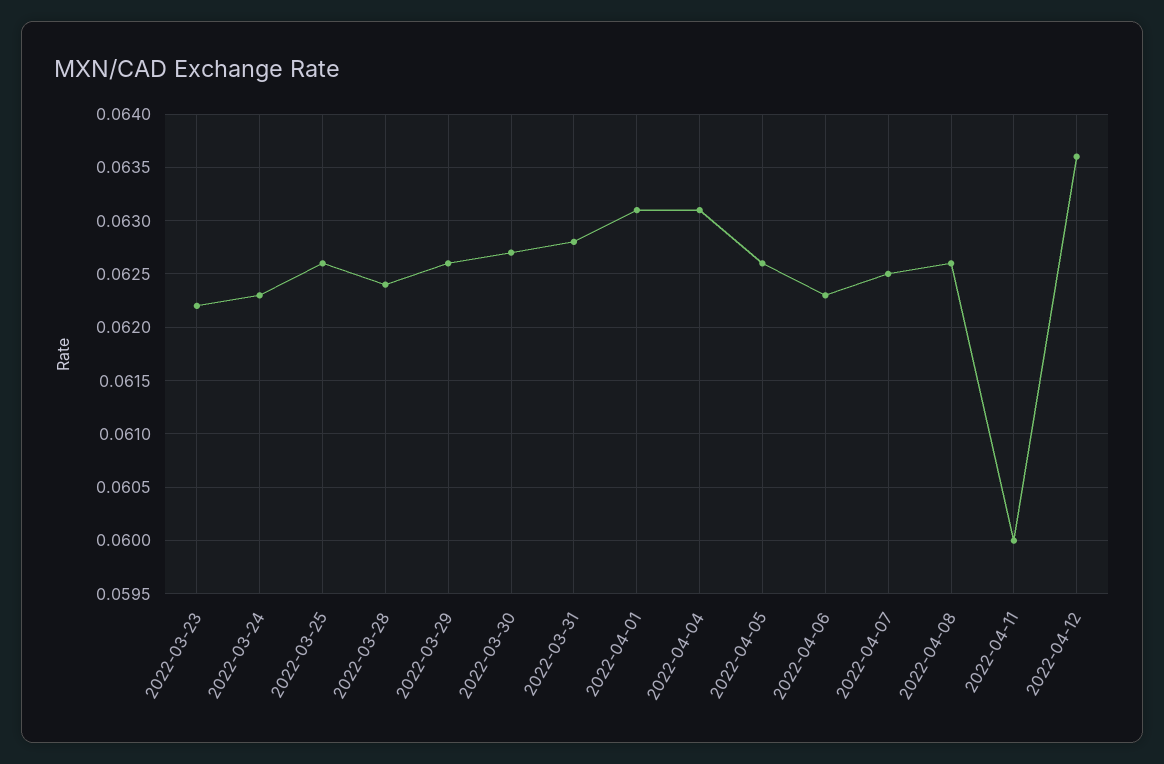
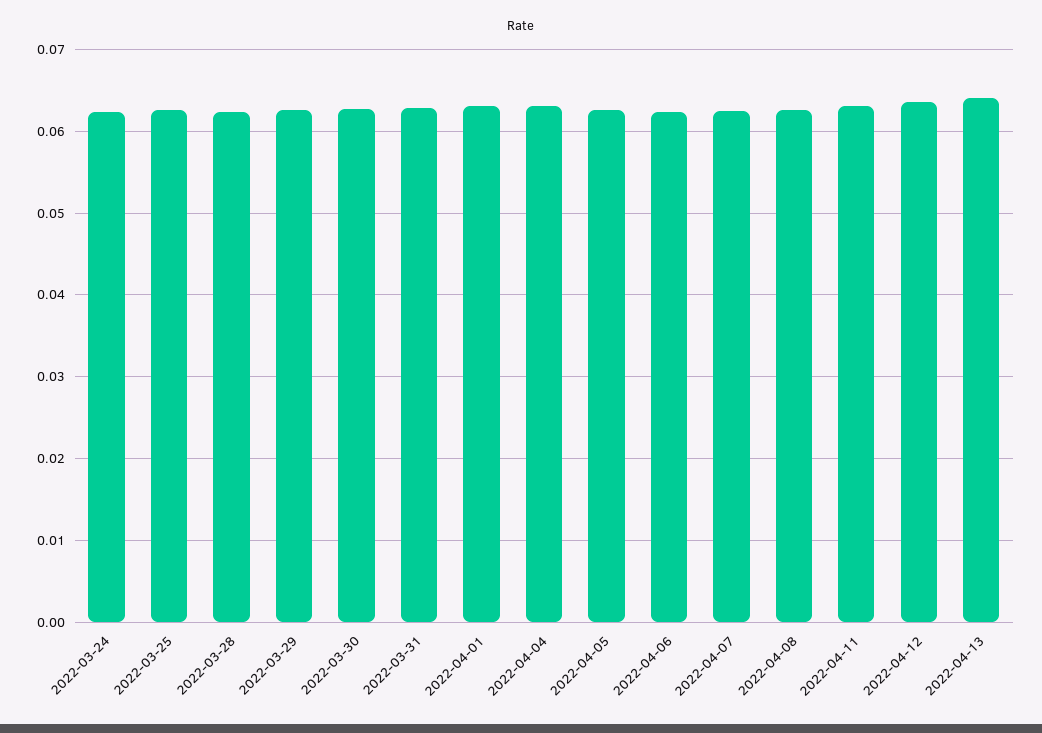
2022-03-23: 0.0622 -> none
2022-04-11: 0.06 -> 0.063
2022-04-13: none -> 0.064

